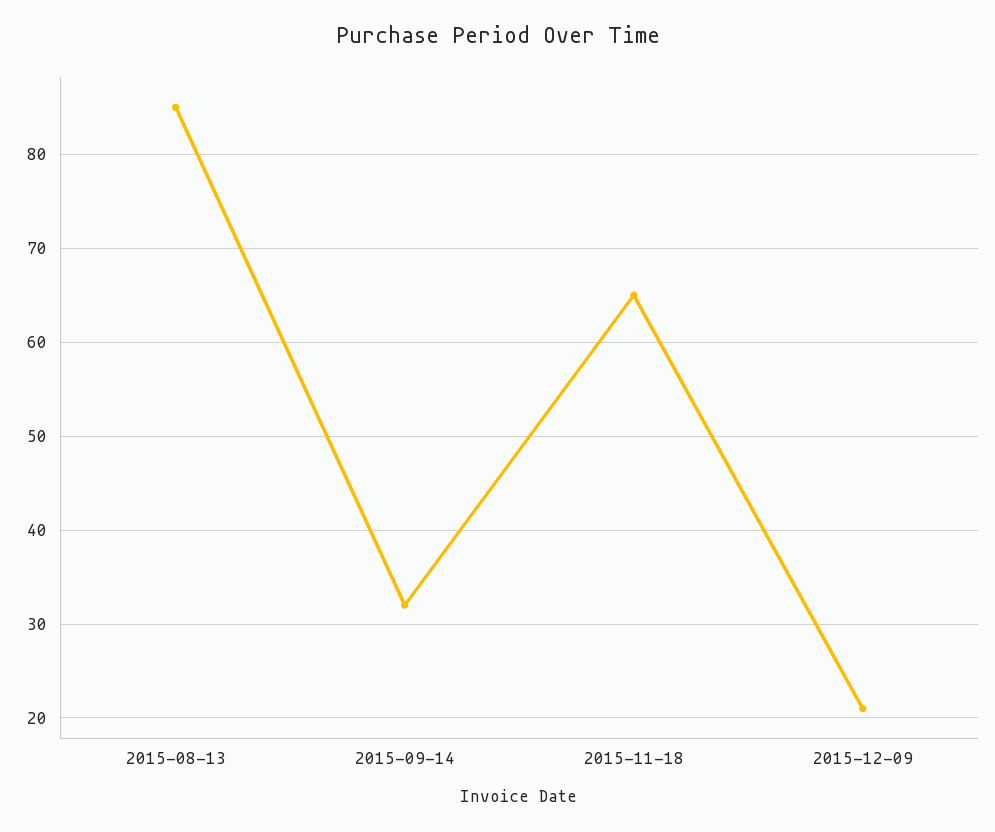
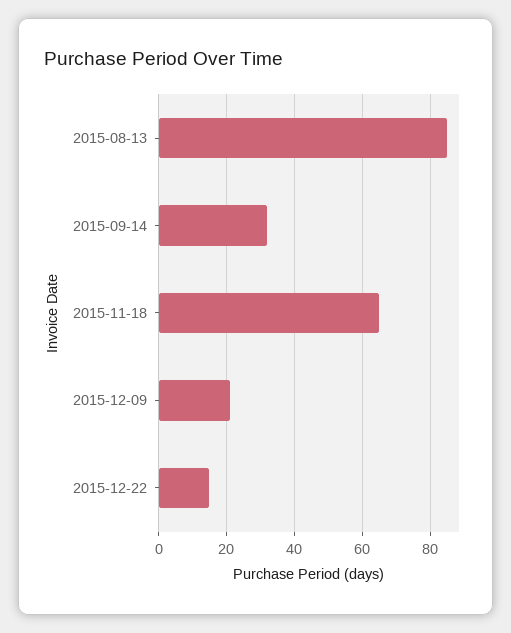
2015-12-22: none -> 15

